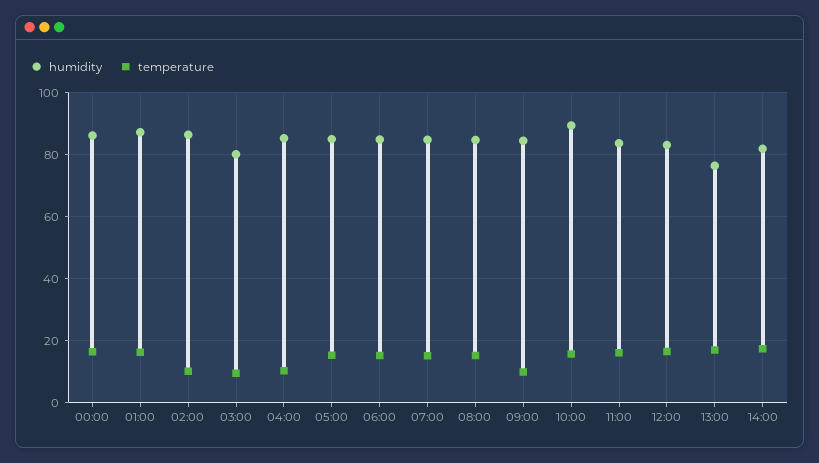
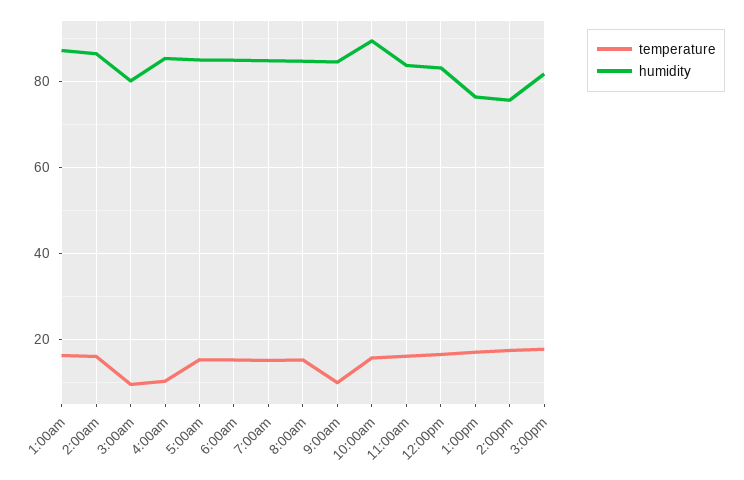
humidity, 00:00: 86 -> none
temperature, 00:00: 16 -> none
temperature, 02:00: 10 -> 16
humidity, 14:00: 82 -> 76
temperature, 3:00pm: none -> 18
humidity, 3:00pm: none -> 82

